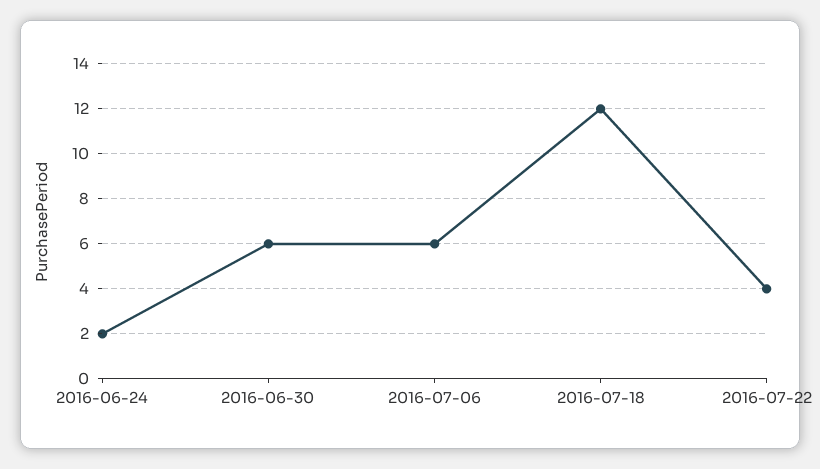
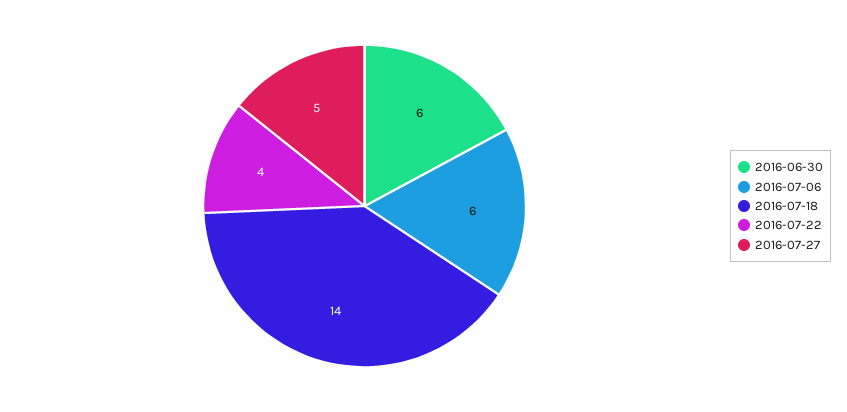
2016-06-24: 2 -> none
2016-07-18: 12 -> 14
2016-07-27: none -> 5

